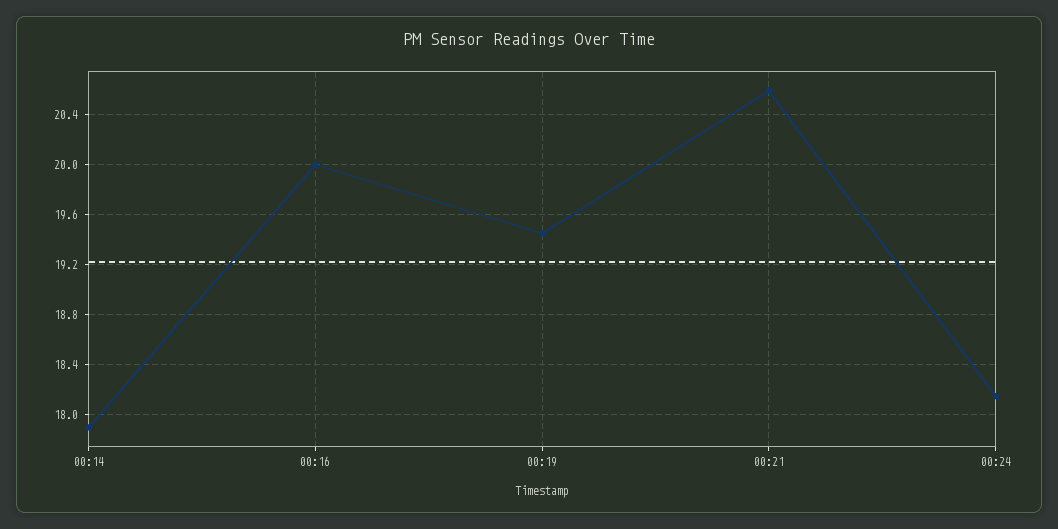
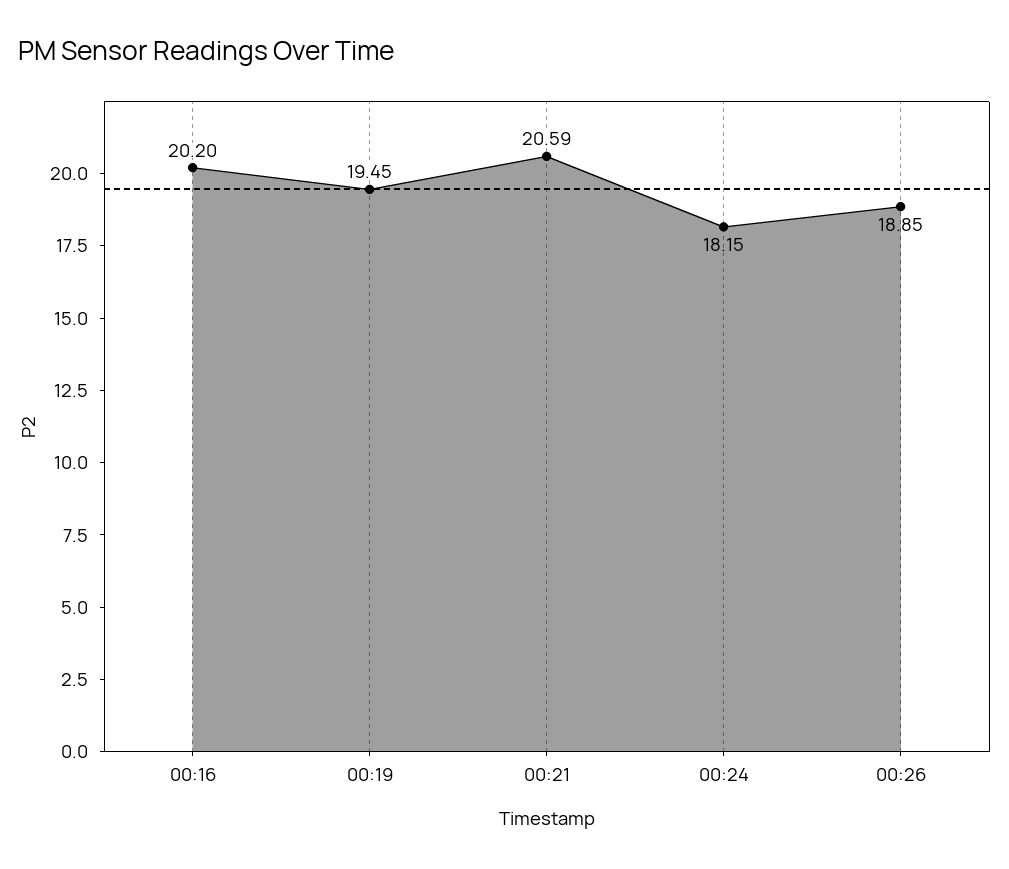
00:14: 17.9 -> none
00:16: 20 -> 20.2
00:26: none -> 18.85

